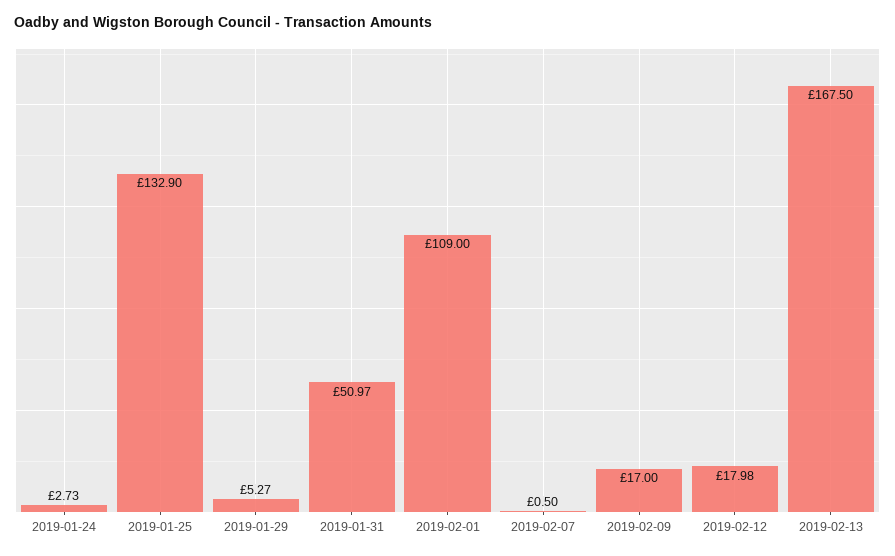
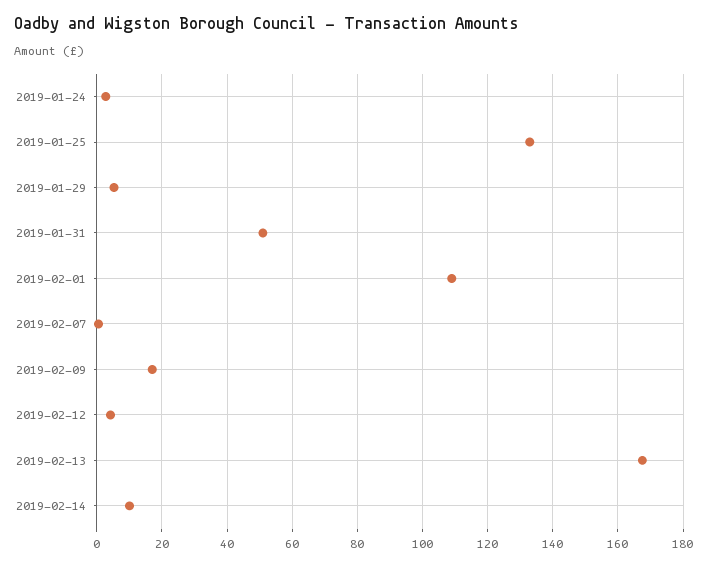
2019-02-12: 17.98 -> 4
2019-02-14: none -> 10

